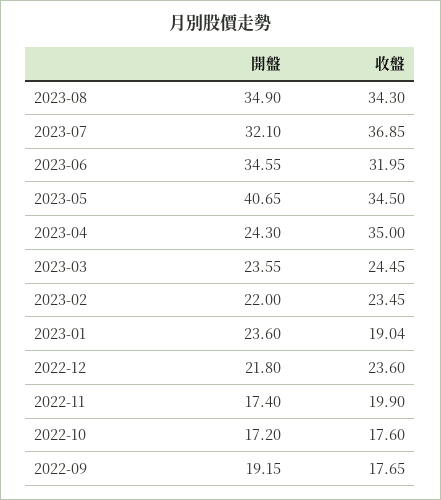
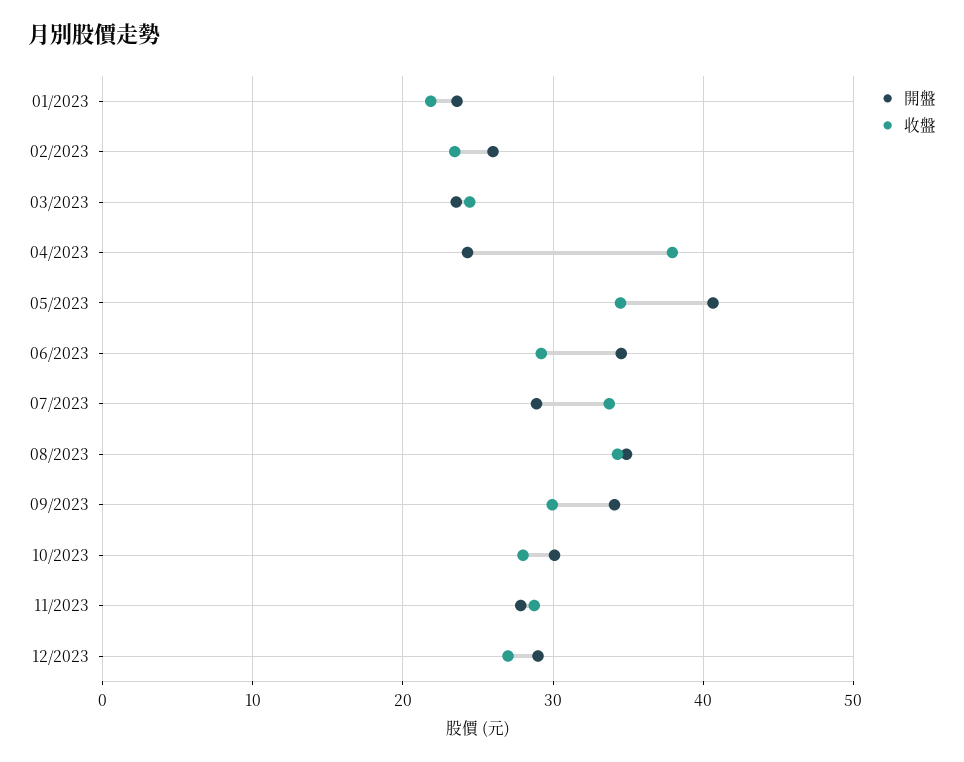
開盤, 2023-07: 32.1 -> 29
收盤, 2023-07: 36.85 -> 34
收盤, 2023-06: 31.95 -> 29
收盤, 2023-04: 35 -> 38
開盤, 2023-02: 22 -> 26
收盤, 2023-01: 19.04 -> 22
開盤, 2022-12: 21.8 -> none
收盤, 2022-12: 23.6 -> none
開盤, 2022-11: 17.4 -> none
收盤, 2022-11: 19.9 -> none
開盤, 2022-10: 17.2 -> none
收盤, 2022-10: 17.6 -> none
開盤, 2022-09: 19.15 -> none
收盤, 2022-09: 17.65 -> none
開盤, 09/2023: none -> 34
收盤, 09/2023: none -> 30
開盤, 10/2023: none -> 30
收盤, 10/2023: none -> 28
開盤, 11/2023: none -> 28
收盤, 11/2023: none -> 29
開盤, 12/2023: none -> 29
收盤, 12/2023: none -> 27

